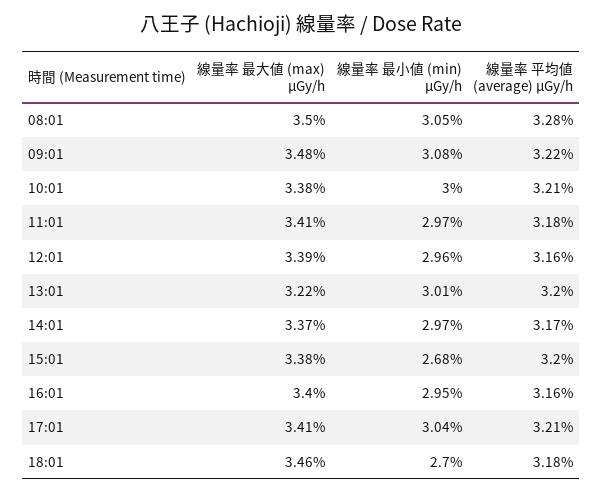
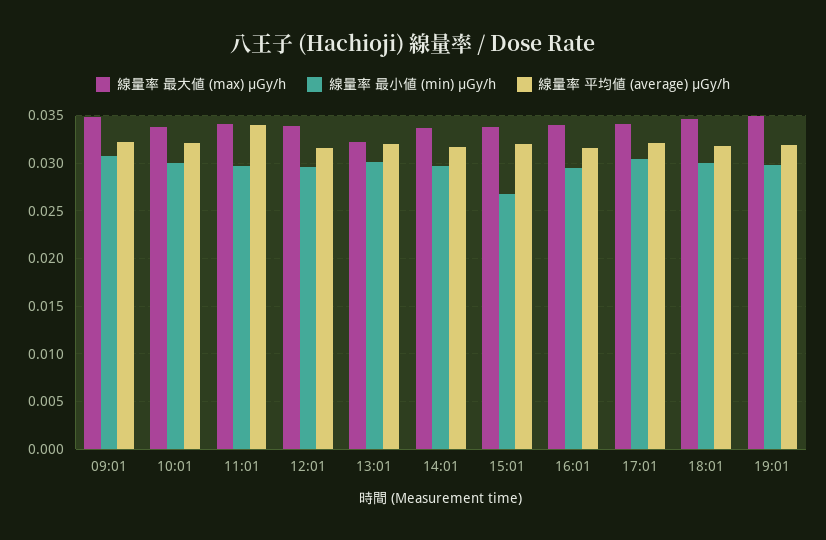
線量率 最大値 (max) μGy/h, 08:01: 0.035 -> none
線量率 最小値 (min) μGy/h, 08:01: 0.0305 -> none
線量率 平均値 (average) μGy/h, 08:01: 0.0328 -> none
線量率 平均値 (average) μGy/h, 11:01: 0.0318 -> 0.034
線量率 最小値 (min) μGy/h, 18:01: 0.027 -> 0.03
線量率 最大値 (max) μGy/h, 19:01: none -> 0.035
線量率 最小値 (min) μGy/h, 19:01: none -> 0.03
線量率 平均値 (average) μGy/h, 19:01: none -> 0.032

